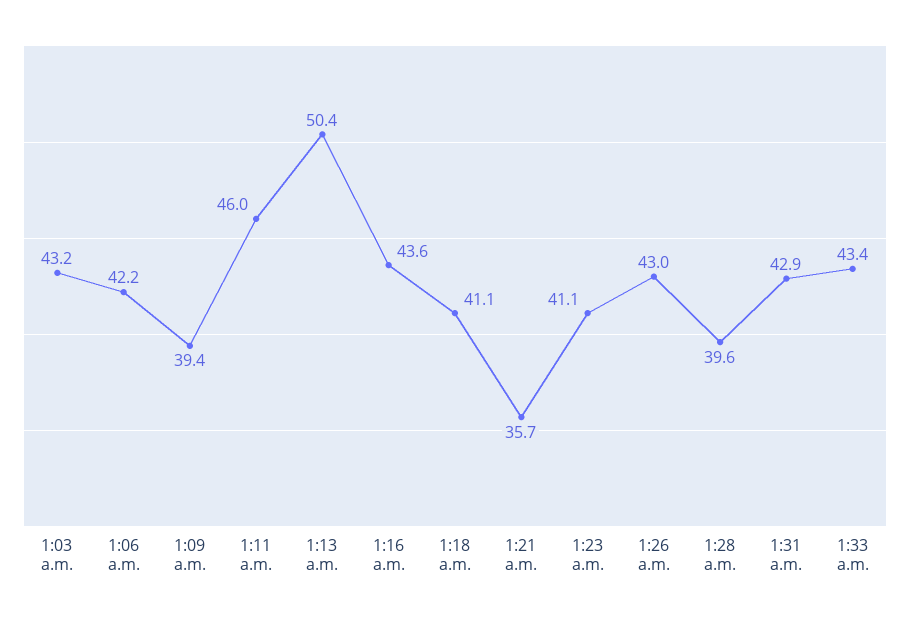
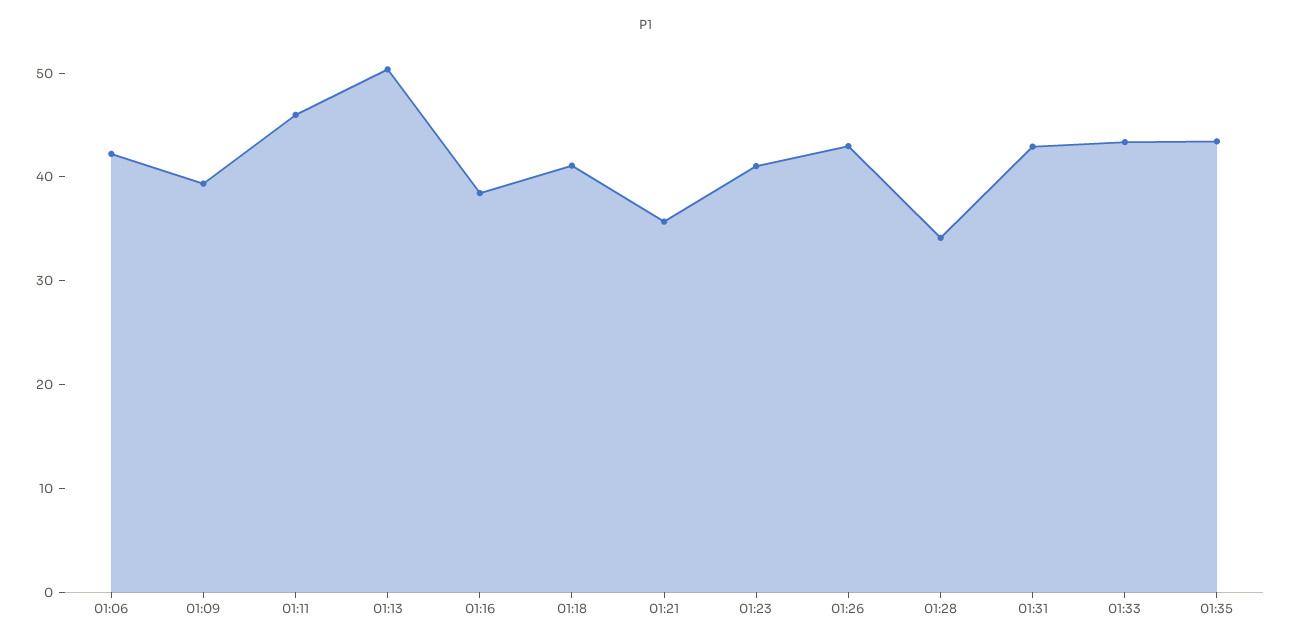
1:03 a.m.: 43.2 -> none
1:16 a.m.: 43.6 -> 38
1:28 a.m.: 39.6 -> 34
01:35: none -> 44

